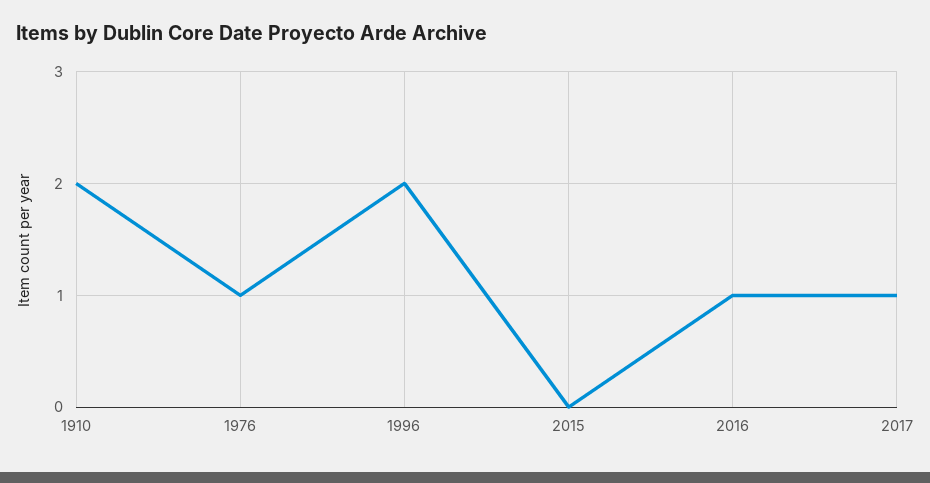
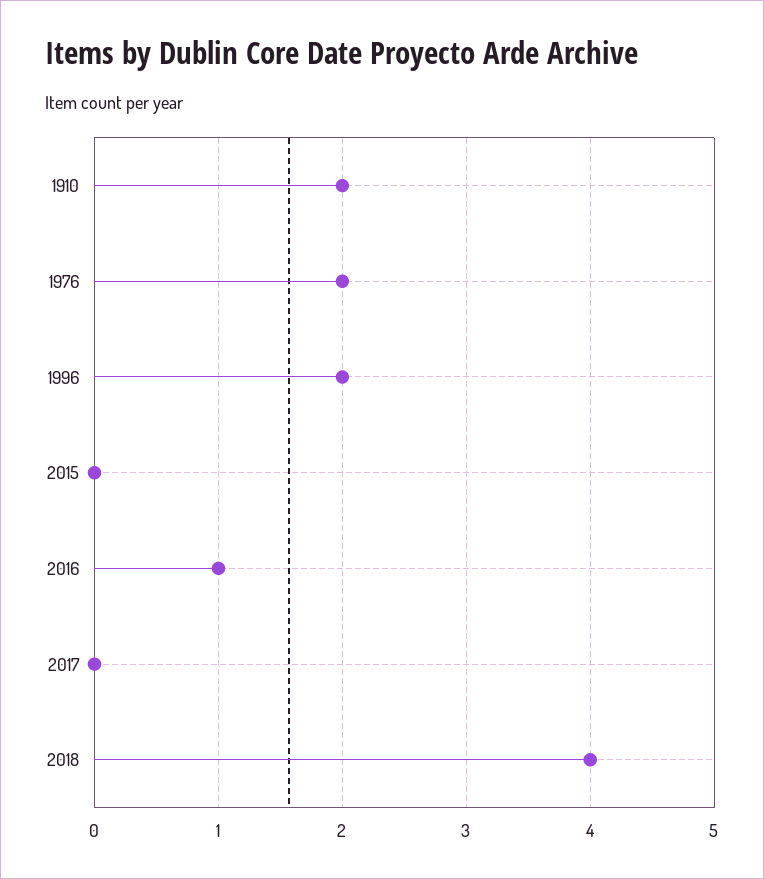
1976: 1 -> 2
2017: 1 -> 0
2018: none -> 4

